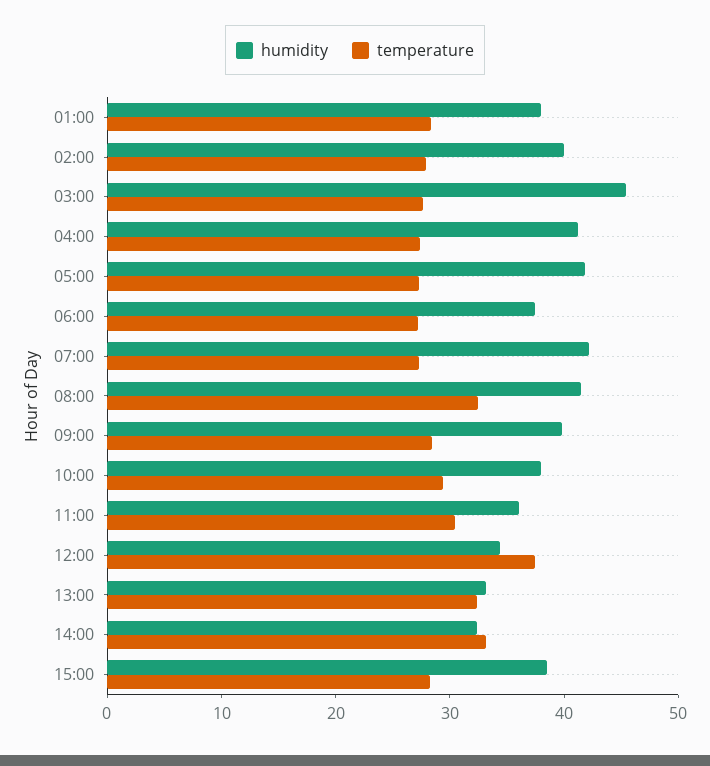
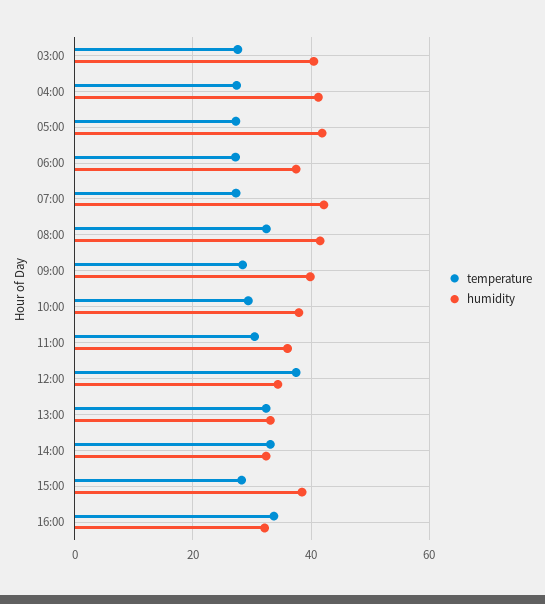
humidity, 01:00: 38 -> none
temperature, 01:00: 28 -> none
humidity, 02:00: 40 -> none
temperature, 02:00: 28 -> none
humidity, 03:00: 46 -> 40
temperature, 16:00: none -> 34
humidity, 16:00: none -> 32

